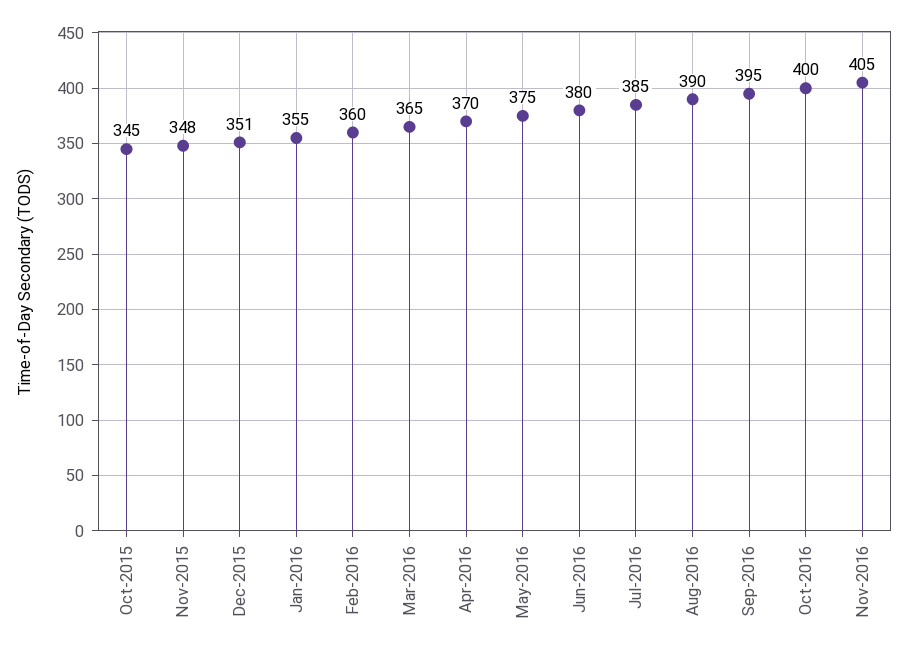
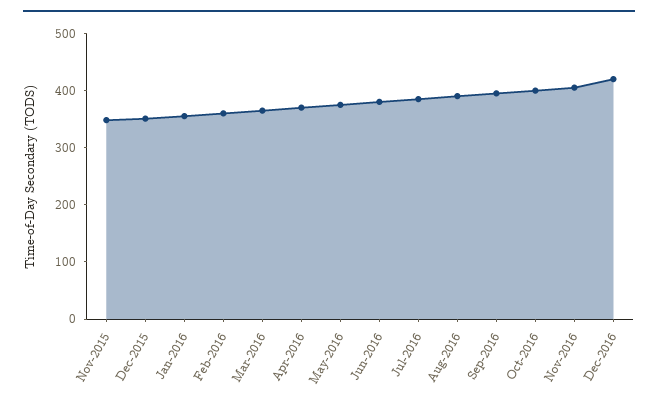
Oct-2015: 345 -> none
Dec-2016: none -> 420

